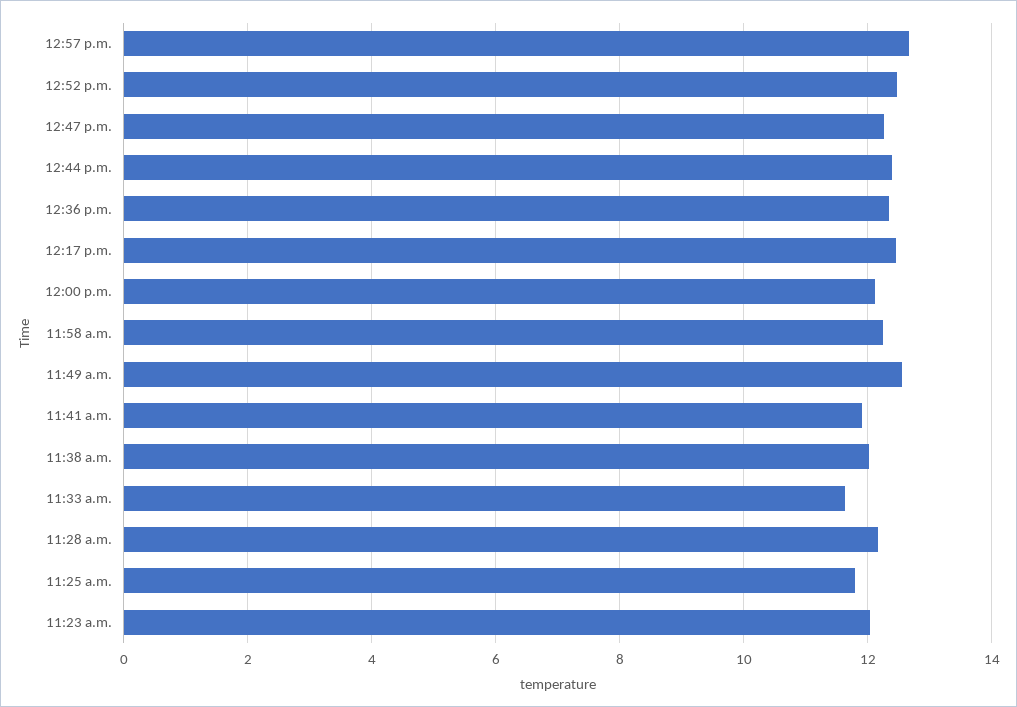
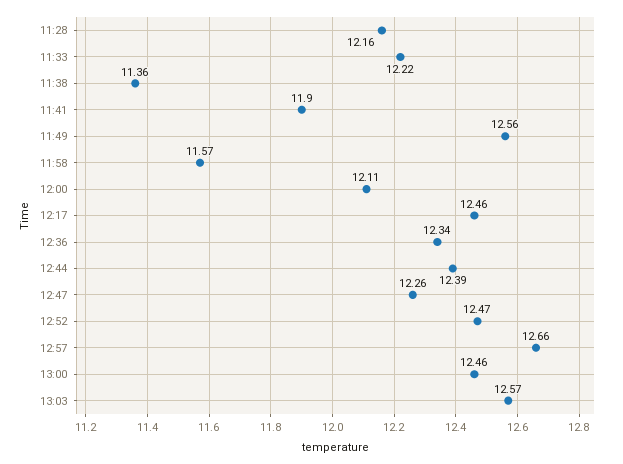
11:58 a.m.: 12.2 -> 11.57
11:38 a.m.: 12 -> 11.36
11:33 a.m.: 11.6 -> 12.22
11:25 a.m.: 11.8 -> none
11:23 a.m.: 12 -> none
13:00: none -> 12.46
13:03: none -> 12.57

